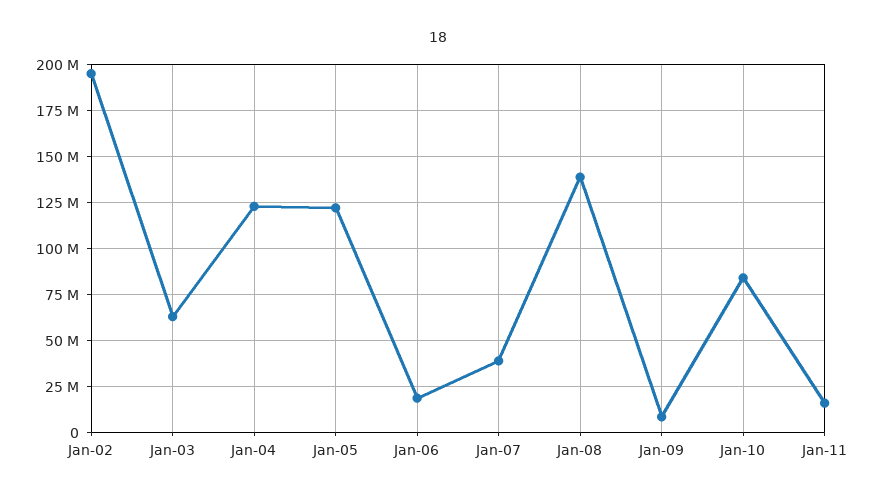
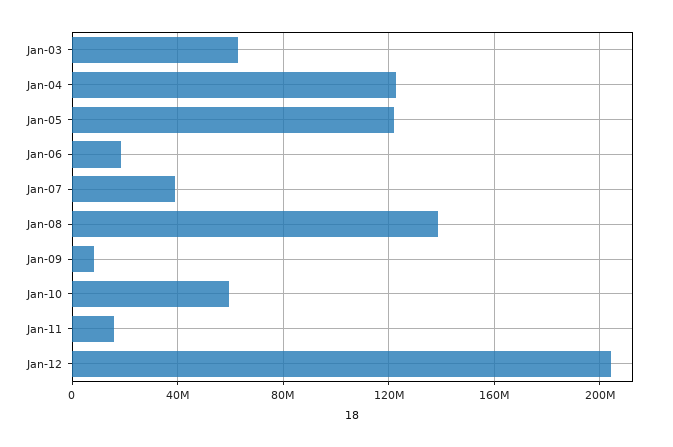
Jan-02: 195000000 -> none
Jan-10: 85000000 -> 60000000
Jan-12: none -> 205000000

